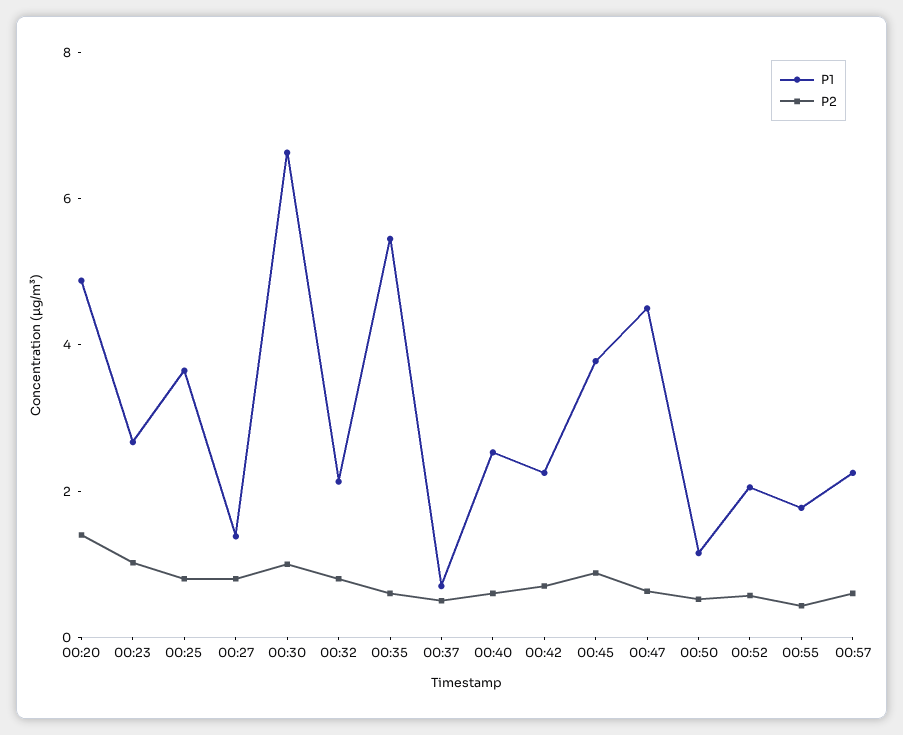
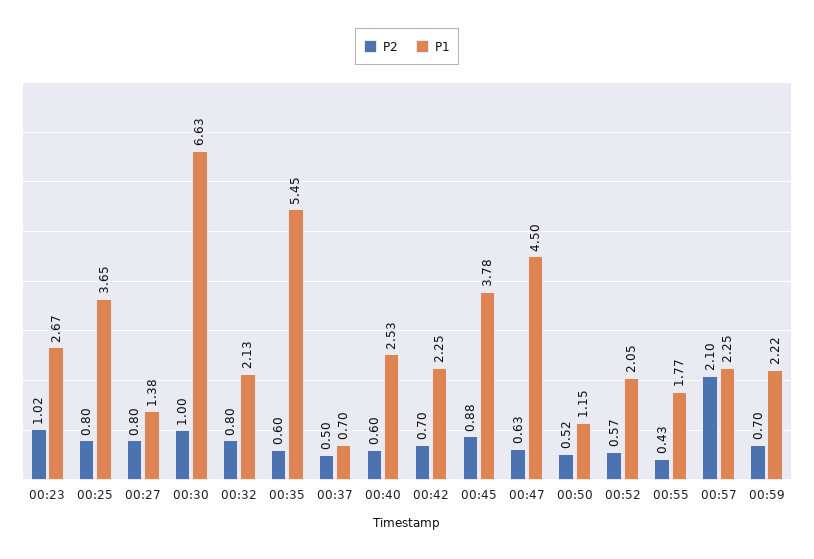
P1, 00:20: 5 -> none
P2, 00:20: 1.5 -> none
P2, 00:57: 0.5 -> 2.1
P2, 00:59: none -> 0.7
P1, 00:59: none -> 2.22

